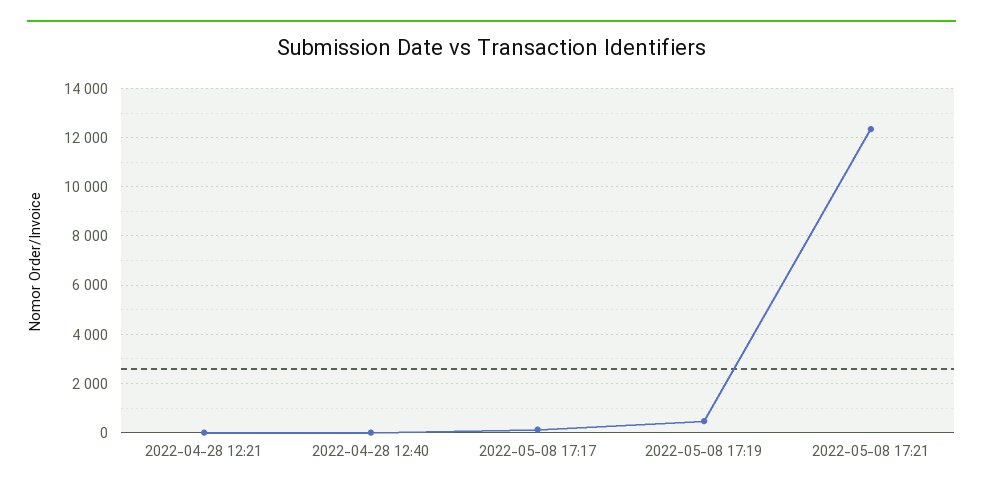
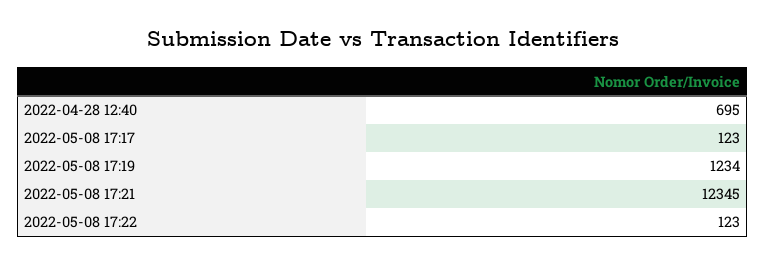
2022-04-28 12:21: 0 -> none
2022-04-28 12:40: 0 -> 695
2022-05-08 17:19: 500 -> 1234
2022-05-08 17:22: none -> 123

